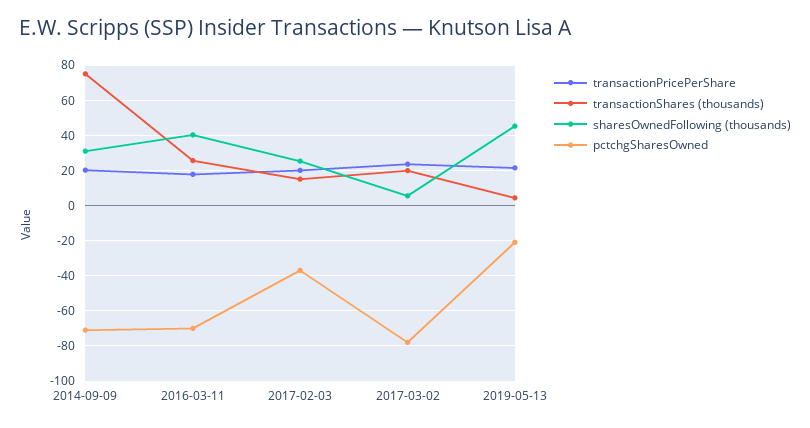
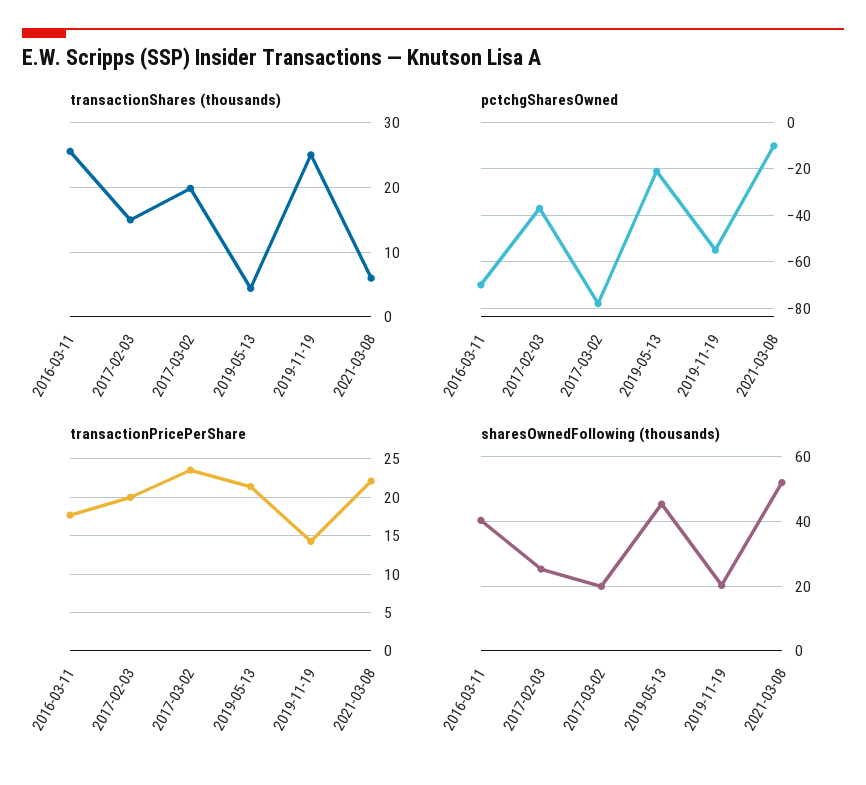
transactionPricePerShare, 2014-09-09: 20 -> none
transactionShares (thousands), 2014-09-09: 75 -> none
sharesOwnedFollowing (thousands), 2014-09-09: 30 -> none
pctchgSharesOwned, 2014-09-09: -70 -> none
sharesOwnedFollowing (thousands), 2017-03-02: 5 -> 20
transactionShares (thousands), 2019-11-19: none -> 25
transactionShares (thousands), 2021-03-08: none -> 6
pctchgSharesOwned, 2019-11-19: none -> -55
pctchgSharesOwned, 2021-03-08: none -> -10
transactionPricePerShare, 2019-11-19: none -> 14
transactionPricePerShare, 2021-03-08: none -> 22
sharesOwnedFollowing (thousands), 2019-11-19: none -> 20
sharesOwnedFollowing (thousands), 2021-03-08: none -> 52

